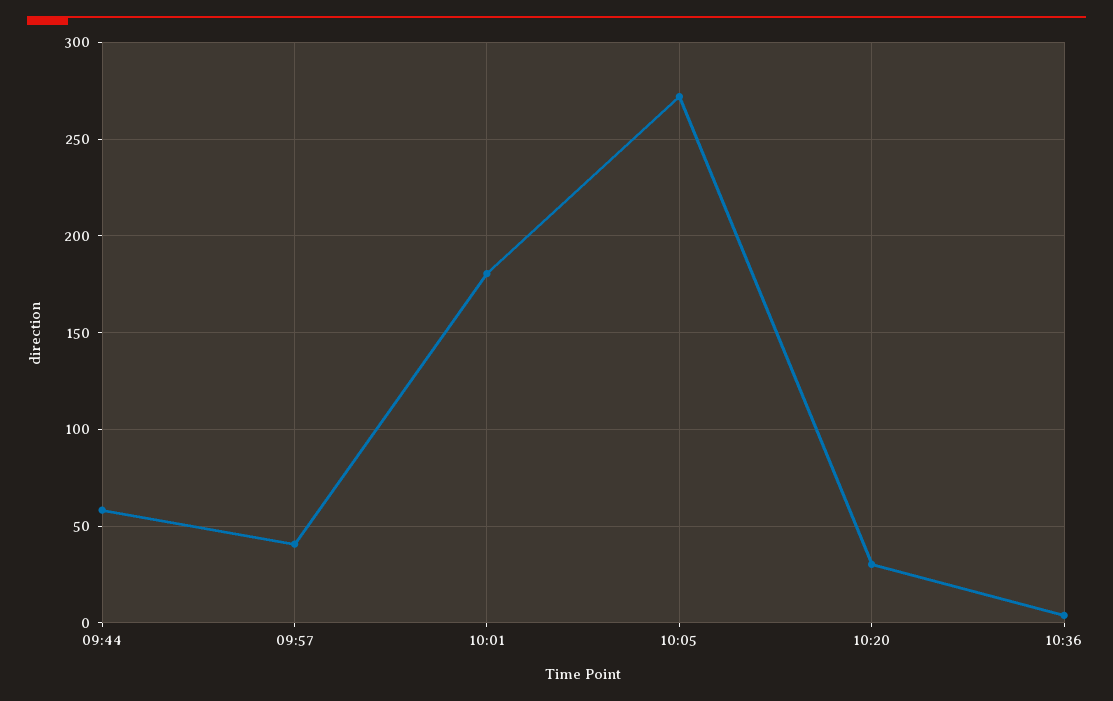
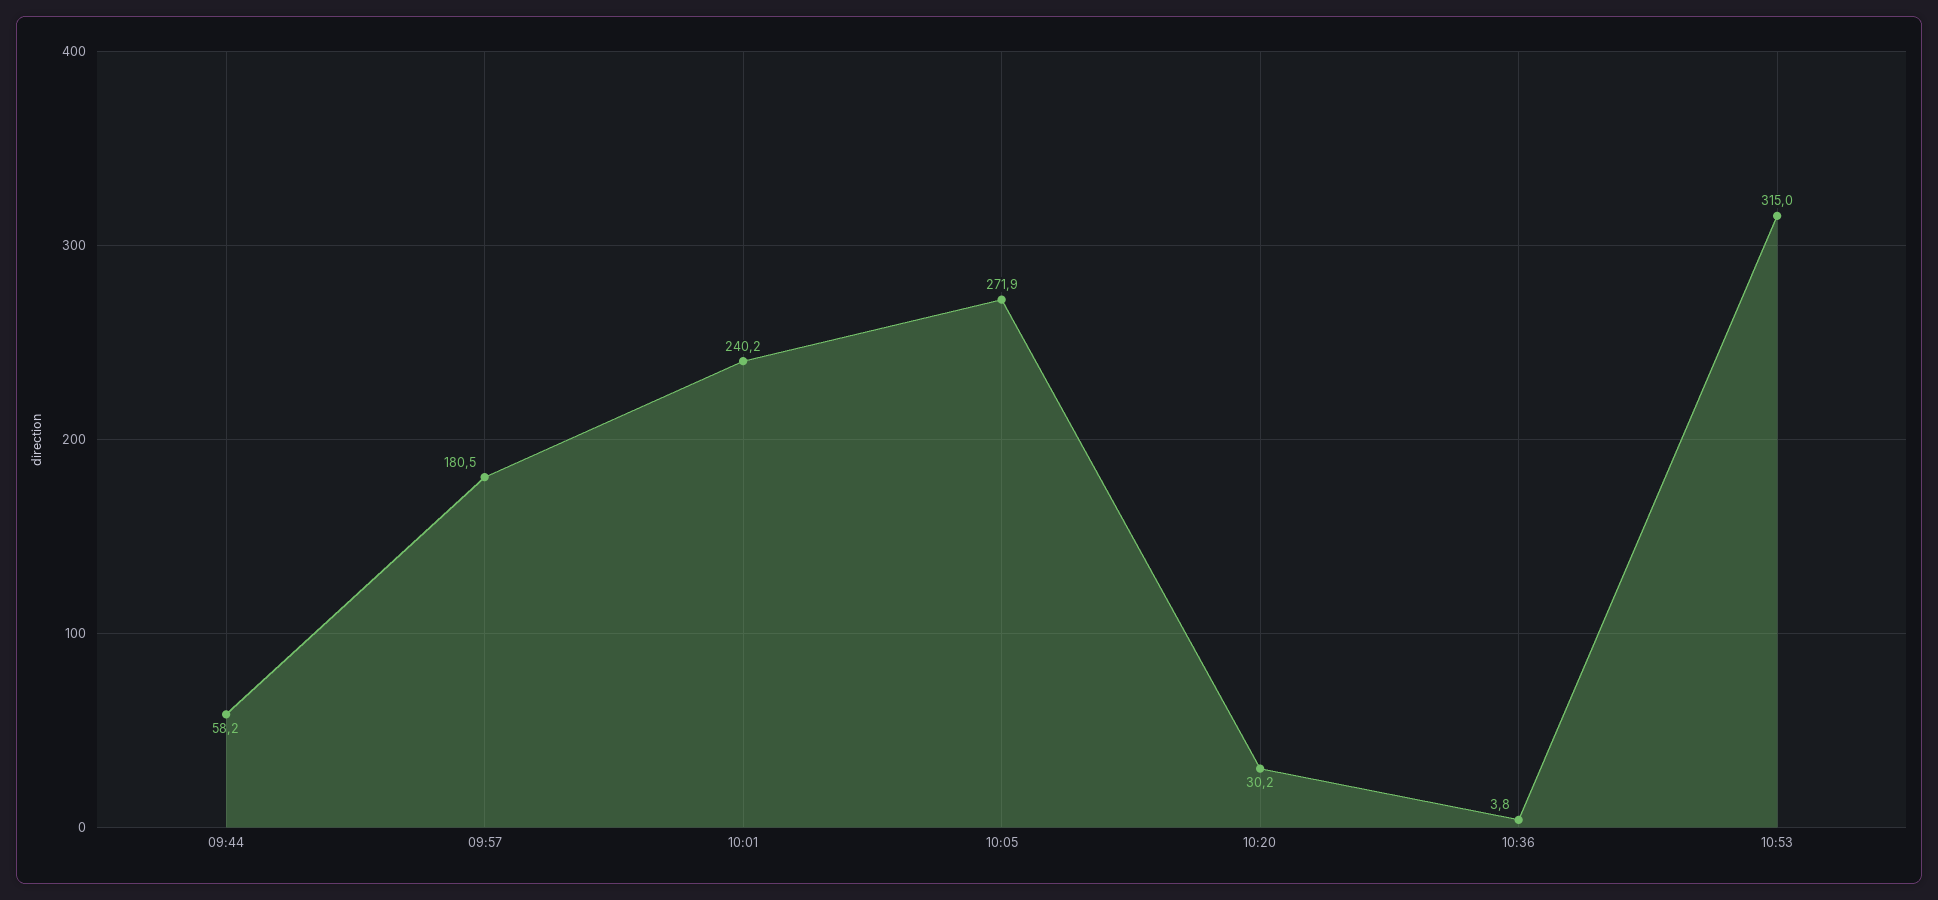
09:57: 40 -> 180.5
10:01: 180 -> 240.2
10:53: none -> 315

